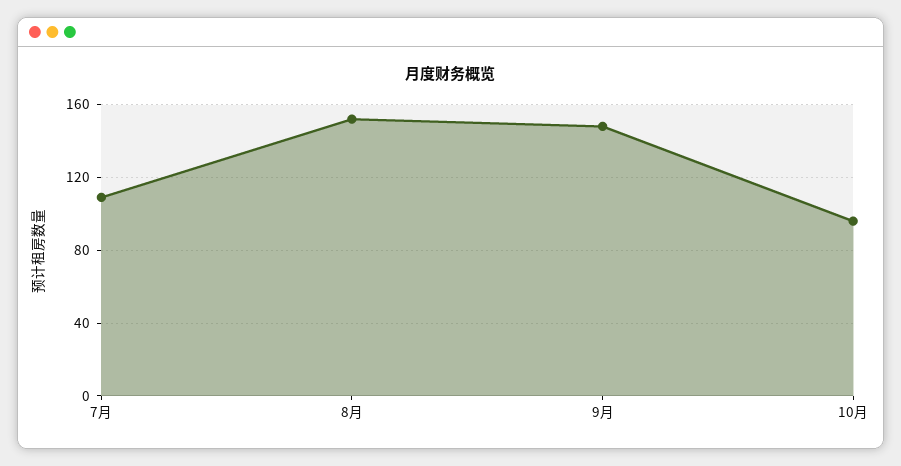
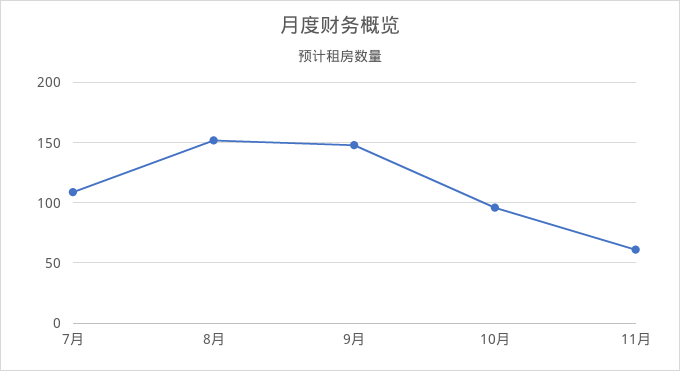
11月: none -> 60

